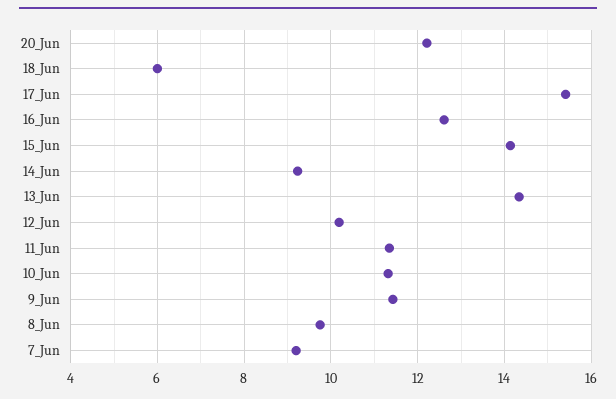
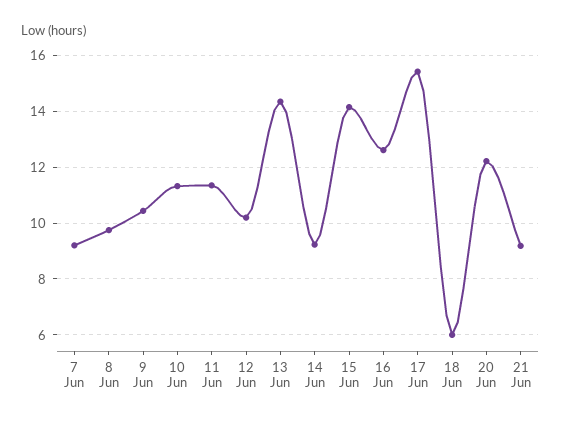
9_Jun: 11.4 -> 10.5
21 Jun: none -> 9.25

